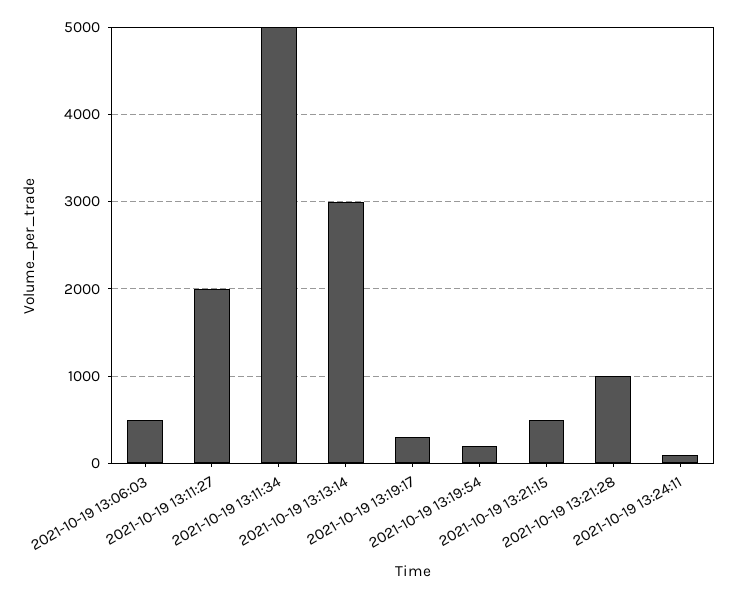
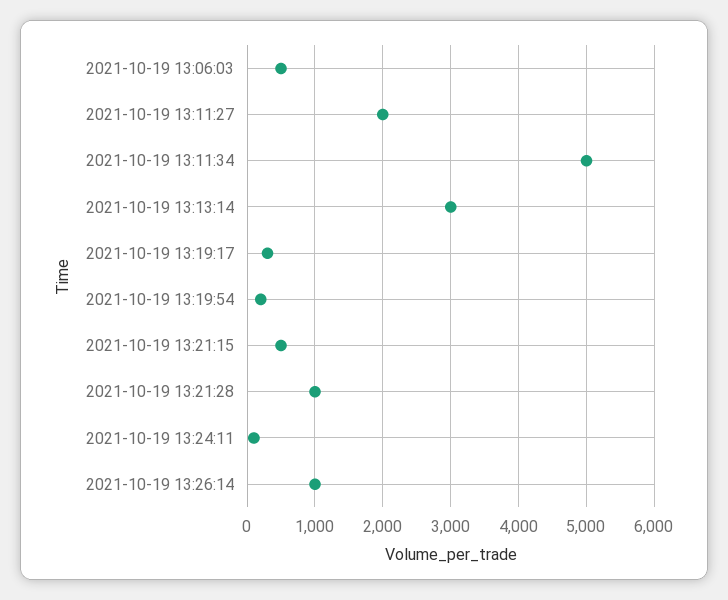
2021-10-19 13:26:14: none -> 1000

